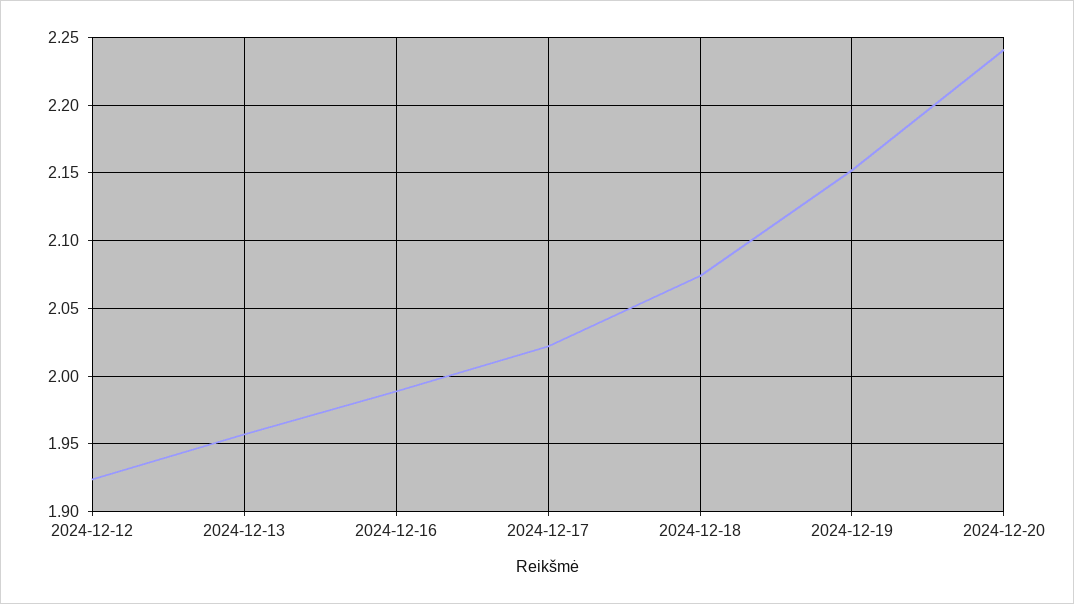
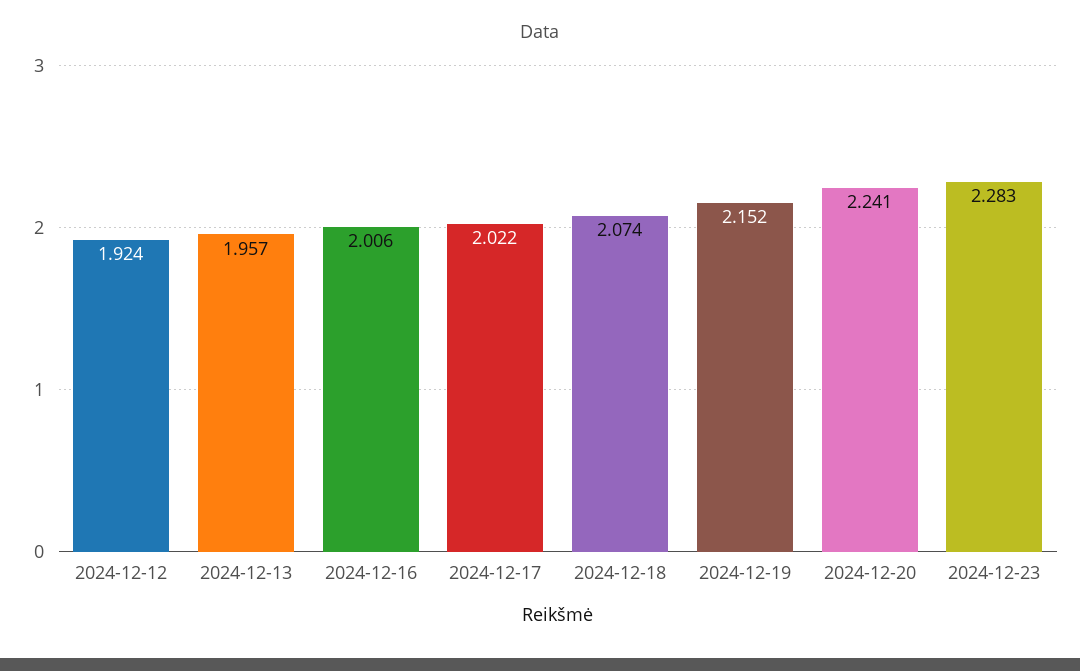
2024-12-16: 1.99 -> 2.006
2024-12-23: none -> 2.283

